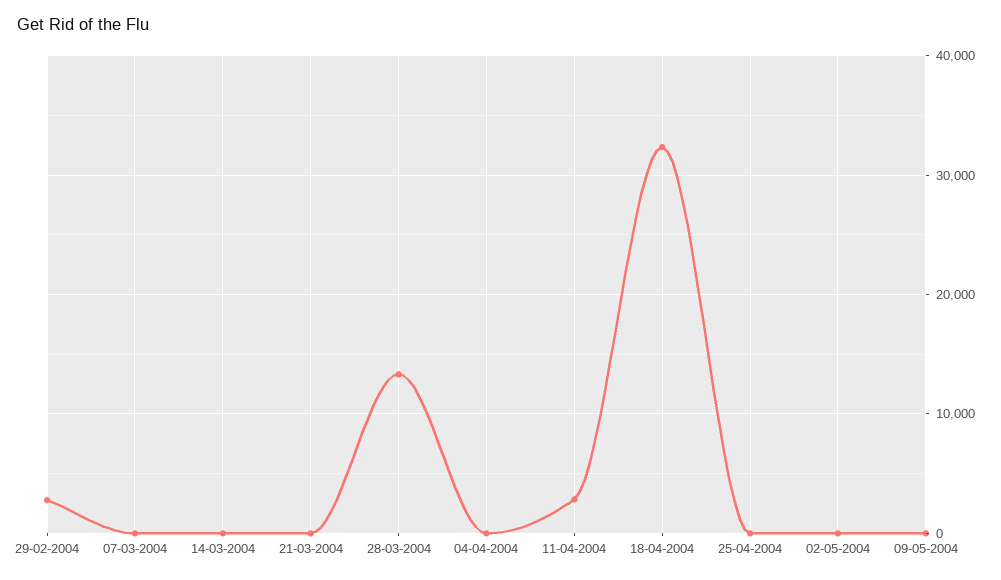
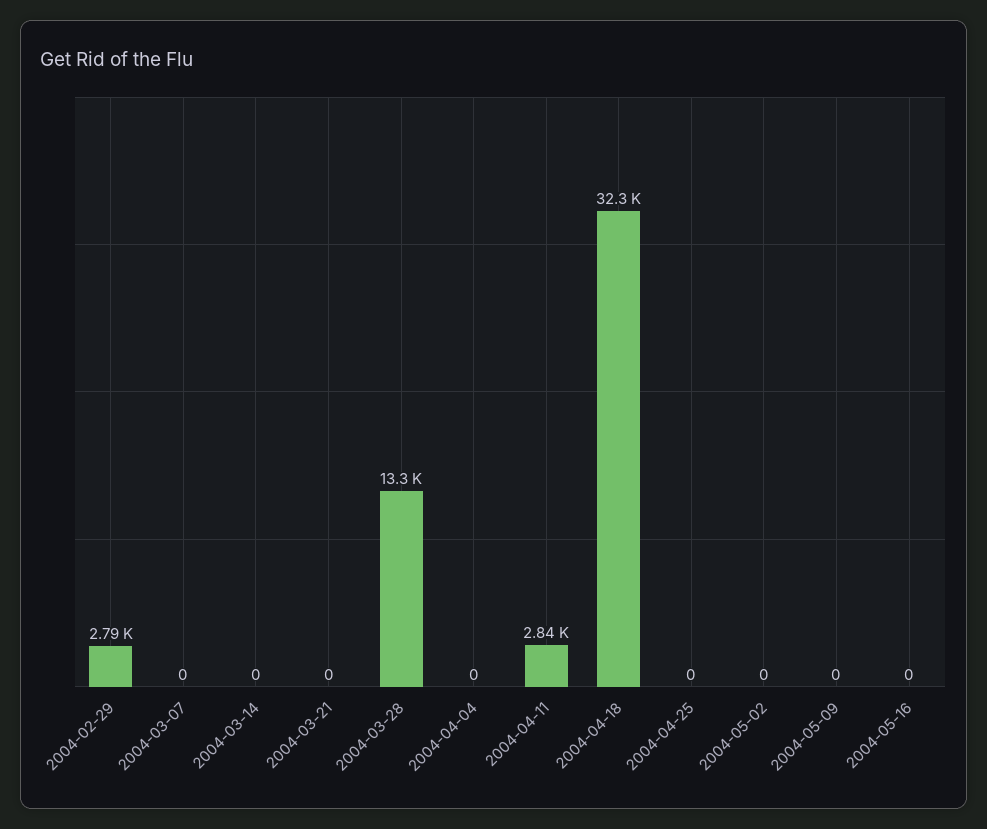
2004-05-16: none -> 0

